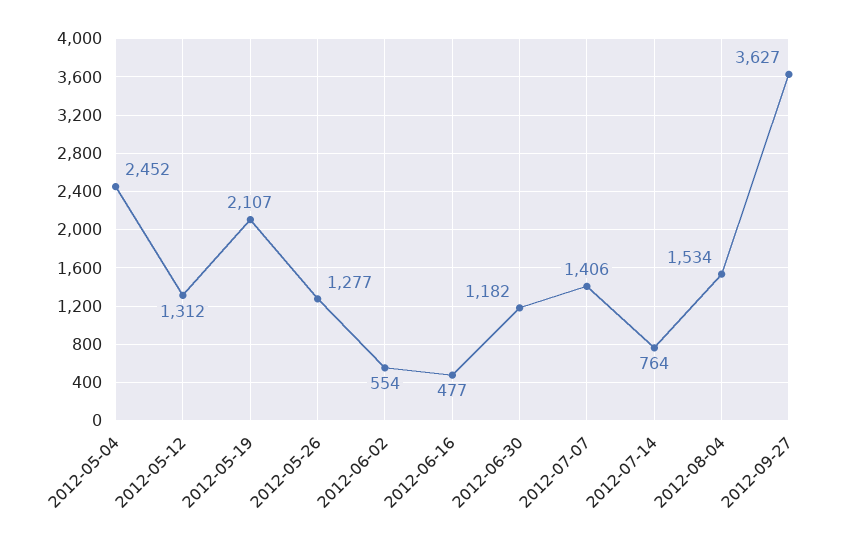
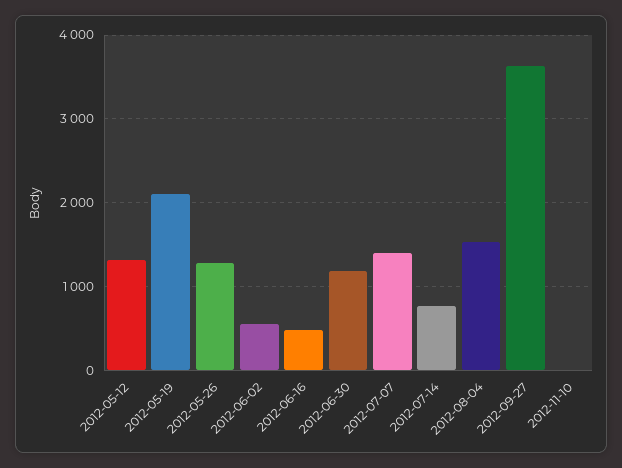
2012-05-04: 2452 -> none
2012-11-10: none -> 0

